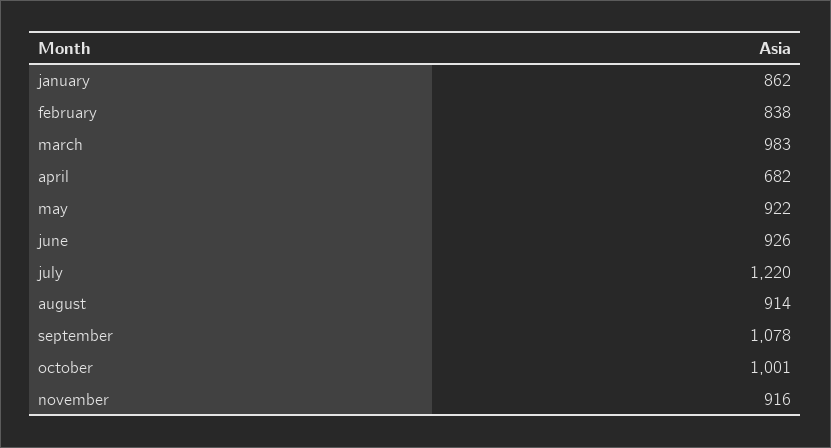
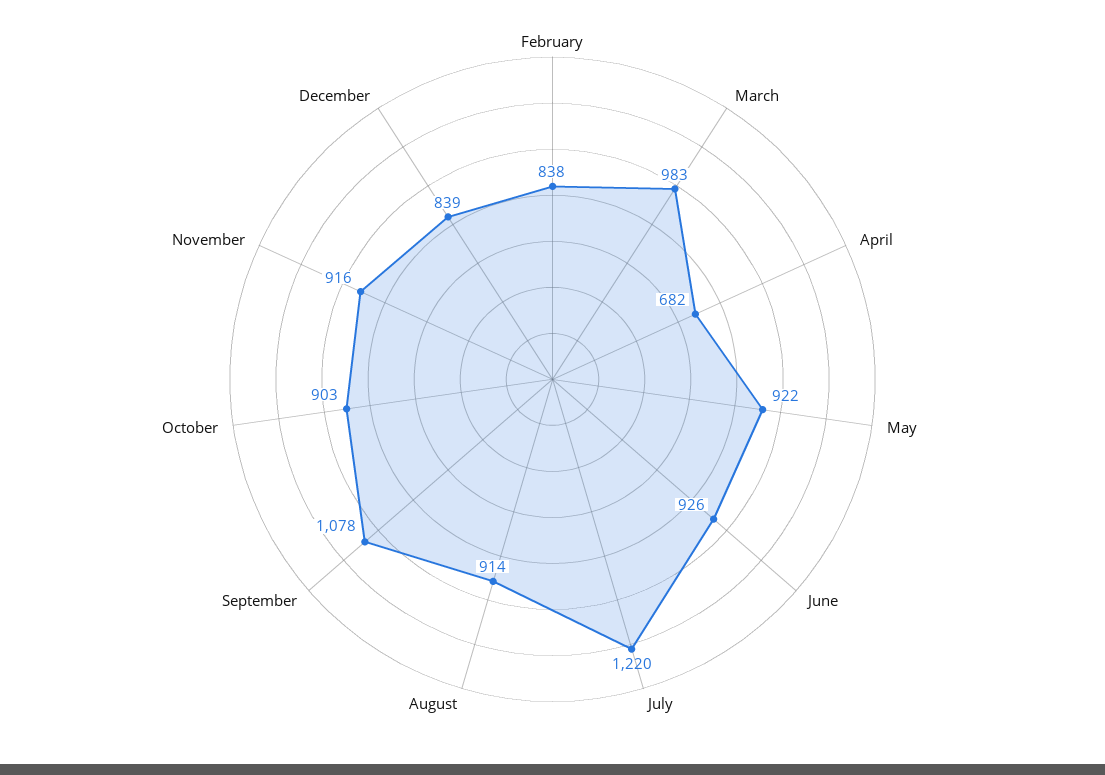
january: 862 -> none
october: 1001 -> 903
December: none -> 839

